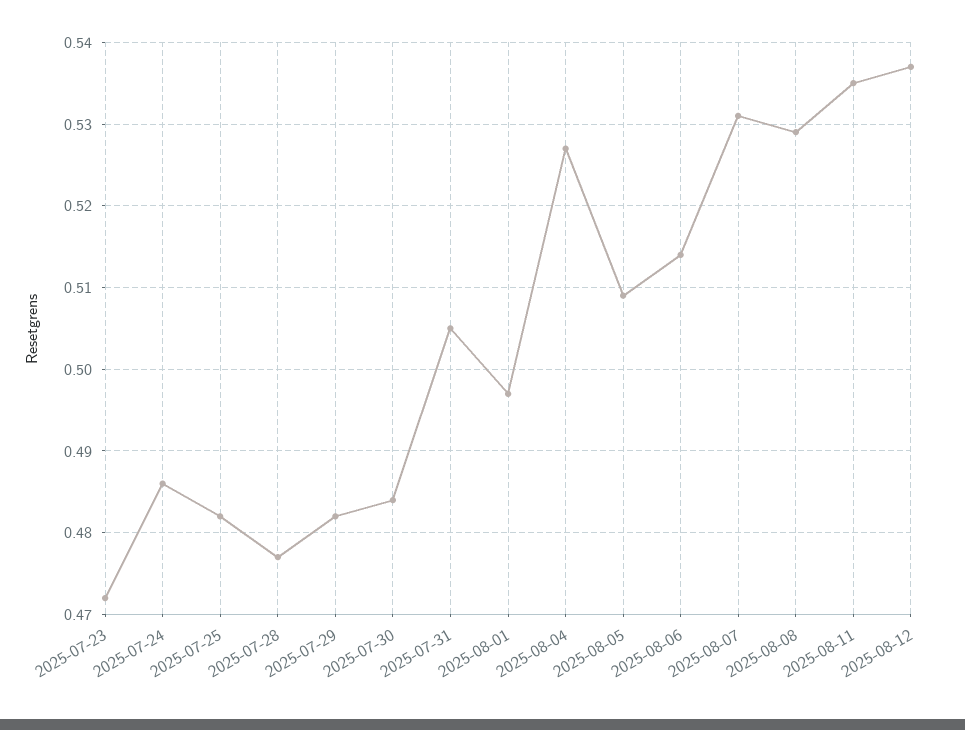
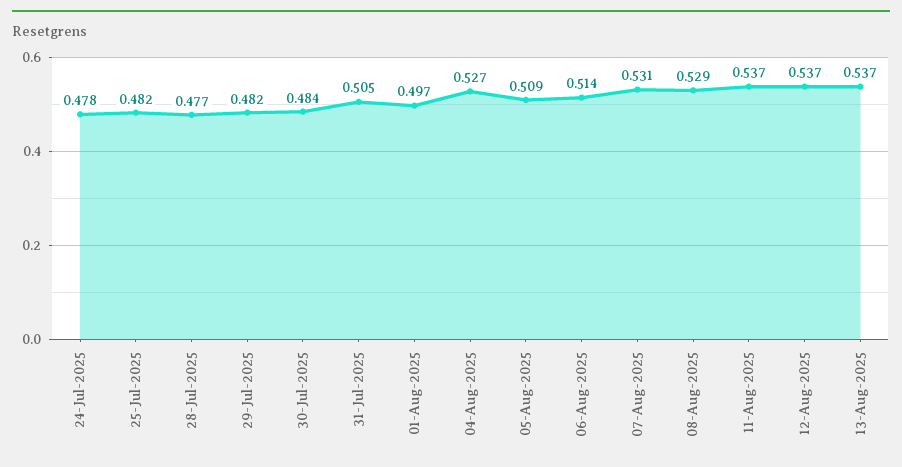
2025-07-23: 0.472 -> none
2025-07-24: 0.486 -> 0.478
2025-08-11: 0.535 -> 0.537
13-Aug-2025: none -> 0.537

